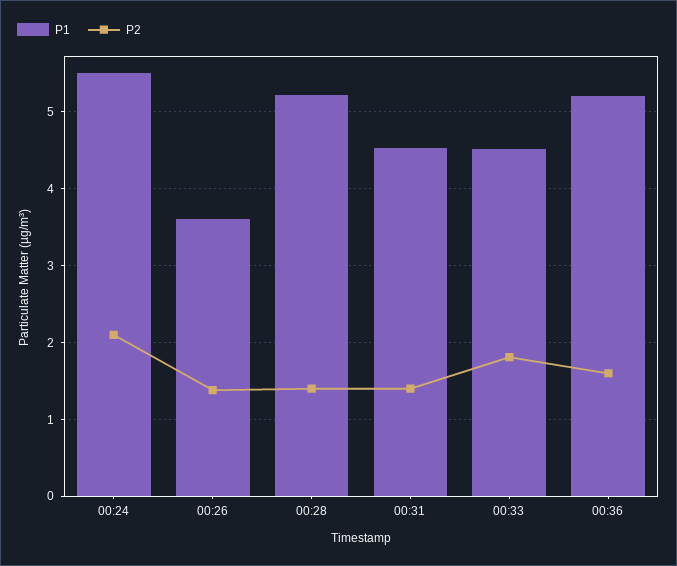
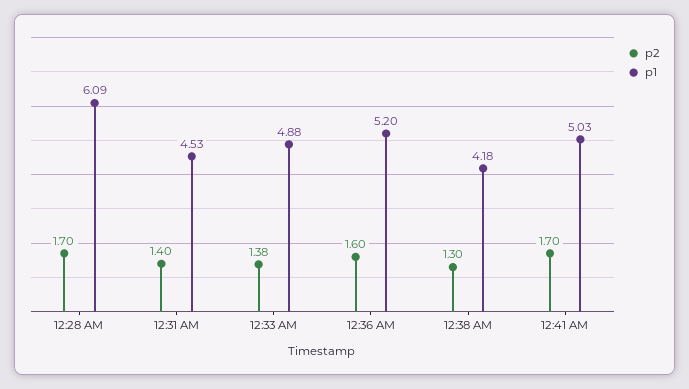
P1, 00:24: 5.5 -> none
P2, 00:24: 2.1 -> none
P1, 00:26: 3.6 -> none
P2, 00:26: 1.4 -> none
P1, 00:28: 5.2 -> 6.09
P2, 00:28: 1.4 -> 1.7
P1, 00:33: 4.5 -> 4.88
P2, 00:33: 1.8 -> 1.38
P2, 12:38 AM: none -> 1.3
P1, 12:38 AM: none -> 4.18
P2, 12:41 AM: none -> 1.7
P1, 12:41 AM: none -> 5.03

